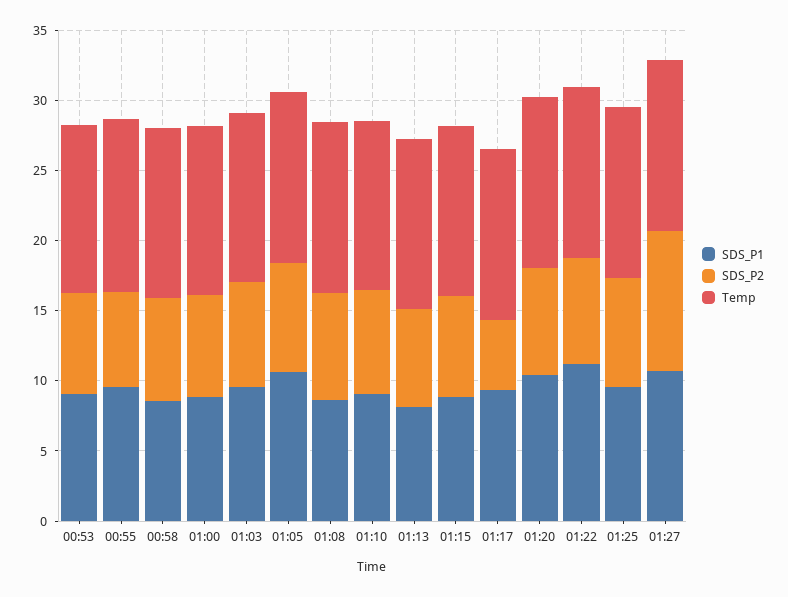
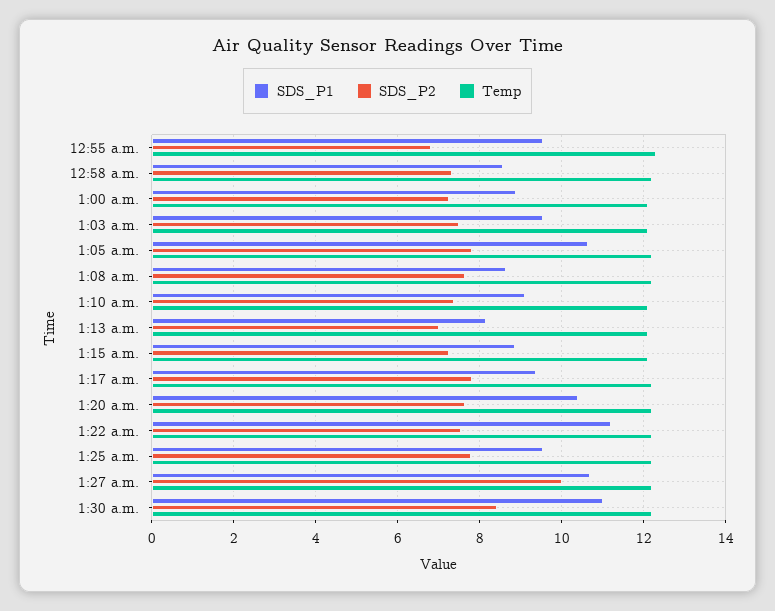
SDS_P1, 00:53: 9 -> none
SDS_P2, 00:53: 7 -> none
Temp, 00:53: 12 -> none
SDS_P2, 01:17: 5 -> 7.8
SDS_P1, 1:30 a.m.: none -> 11
SDS_P2, 1:30 a.m.: none -> 8.4
Temp, 1:30 a.m.: none -> 12.2

